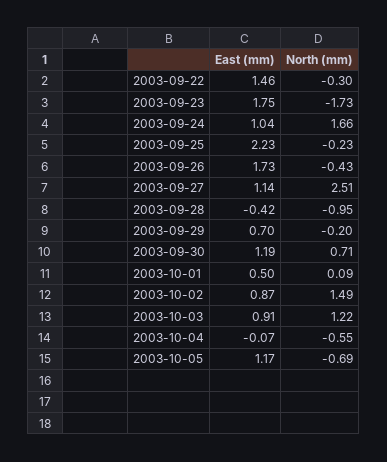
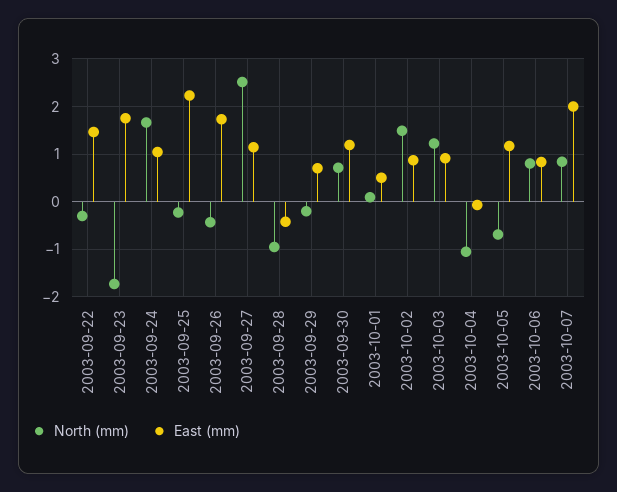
North (mm), 2003-10-04: -0.55 -> -1
North (mm), 2003-10-06: none -> 0.8
East (mm), 2003-10-06: none -> 0.8
North (mm), 2003-10-07: none -> 0.8
East (mm), 2003-10-07: none -> 2

